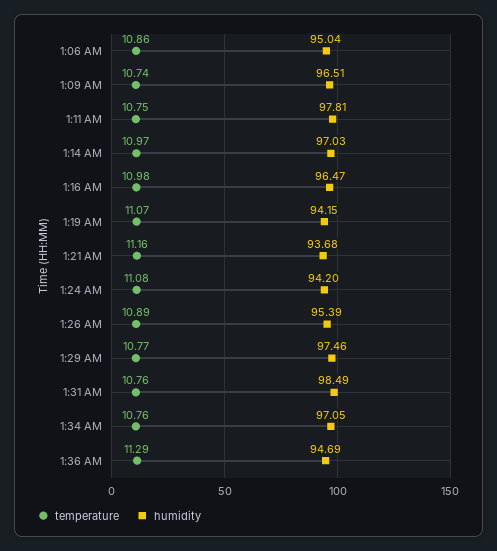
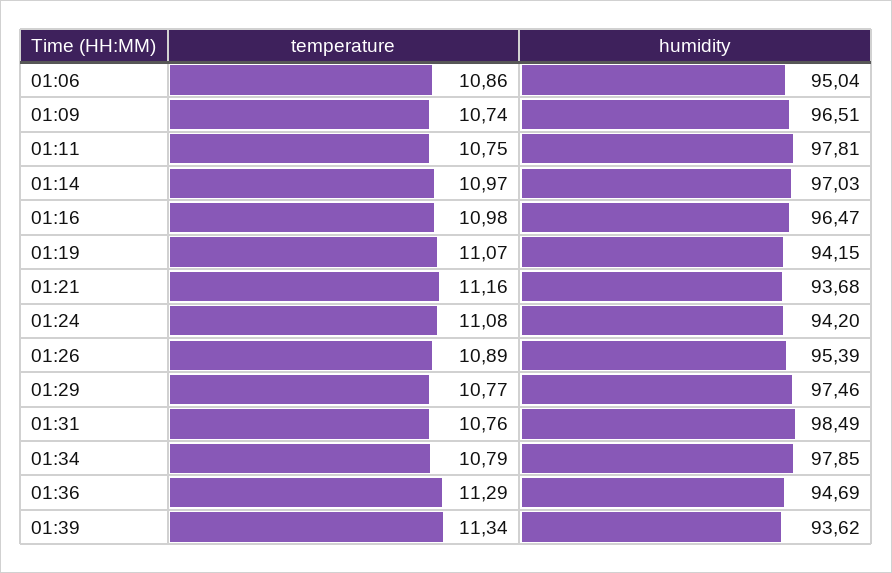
temperature, 1:34 AM: 10.76 -> 10.79
humidity, 1:34 AM: 97.05 -> 97.85
temperature, 01:39: none -> 11.34
humidity, 01:39: none -> 93.62

